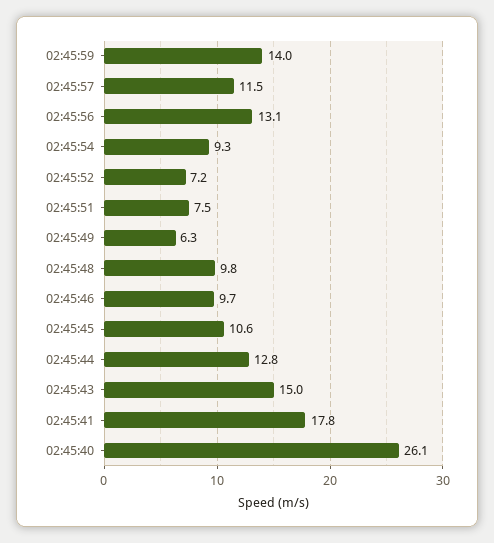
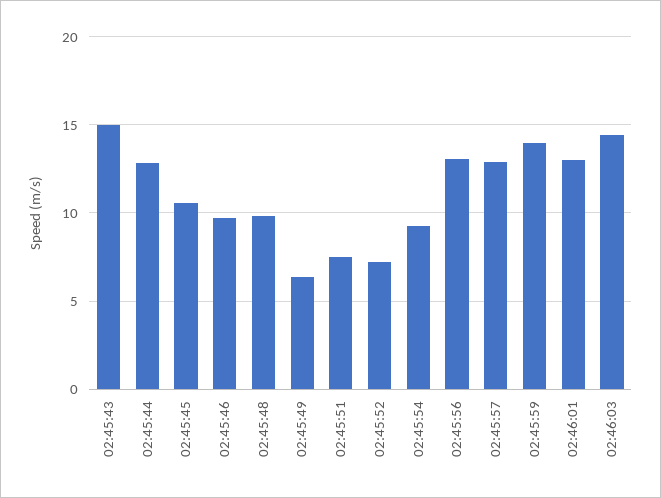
02:45:57: 11.5 -> 13
02:45:41: 17.8 -> none
02:45:40: 26.1 -> none
02:46:01: none -> 13
02:46:03: none -> 14.5

